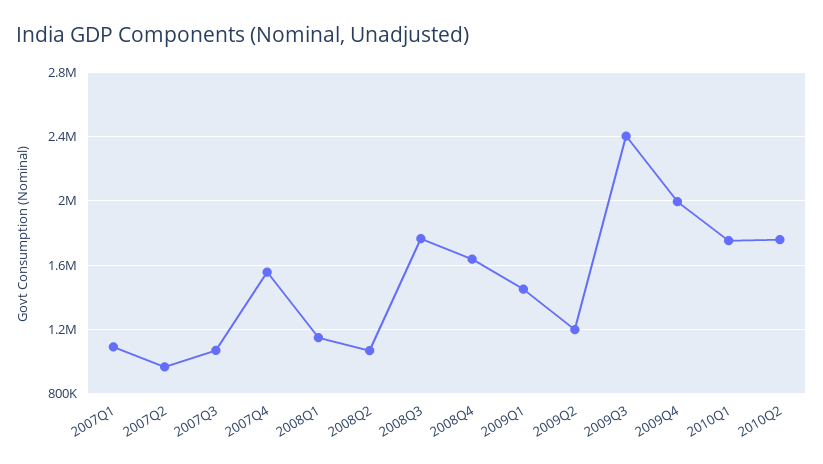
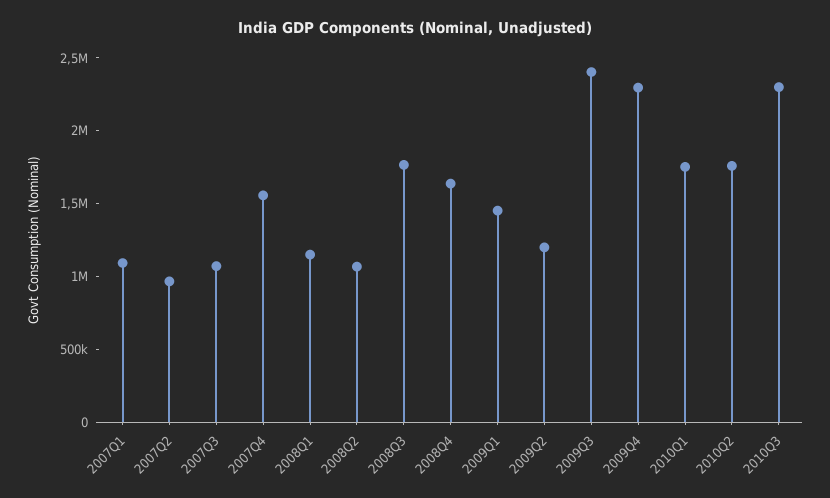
2009Q4: 2000000 -> 2300000
2010Q3: none -> 2300000

